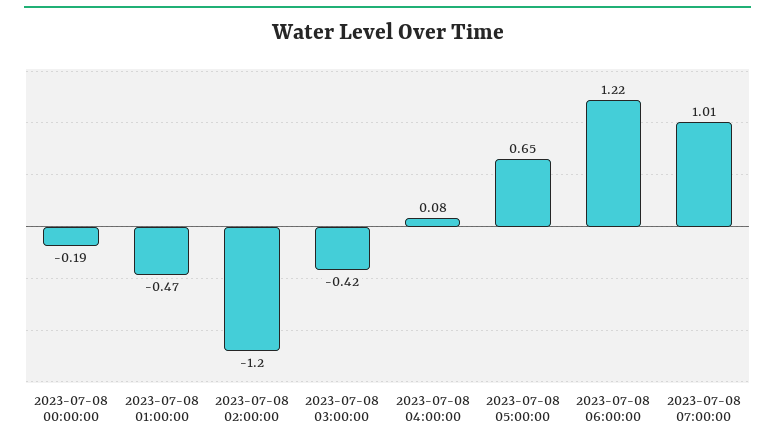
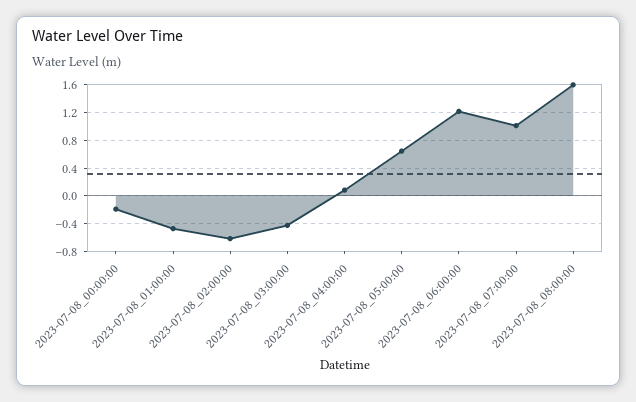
2023-07-08 02:00:00: -1.2 -> -0.6
2023-07-08_08:00:00: none -> 1.6

